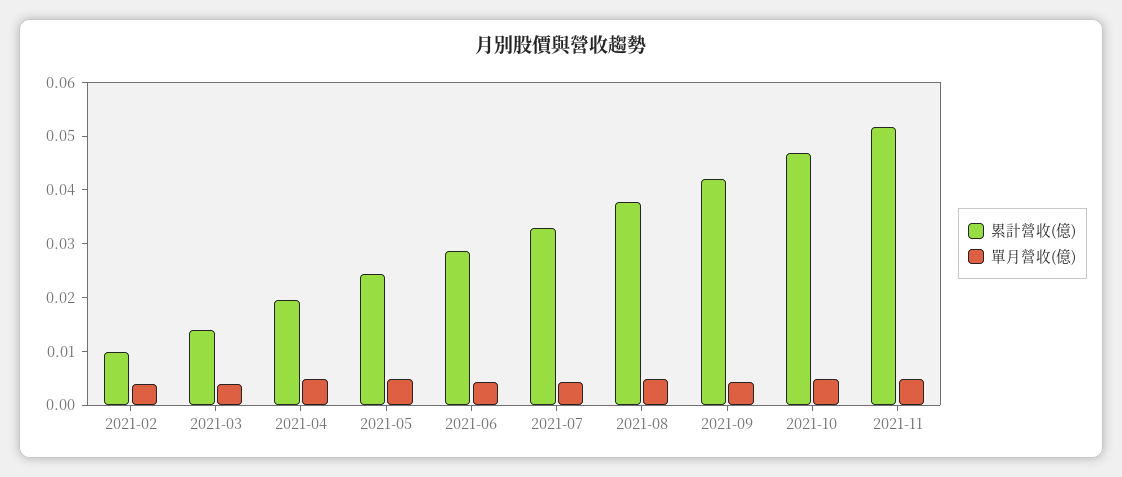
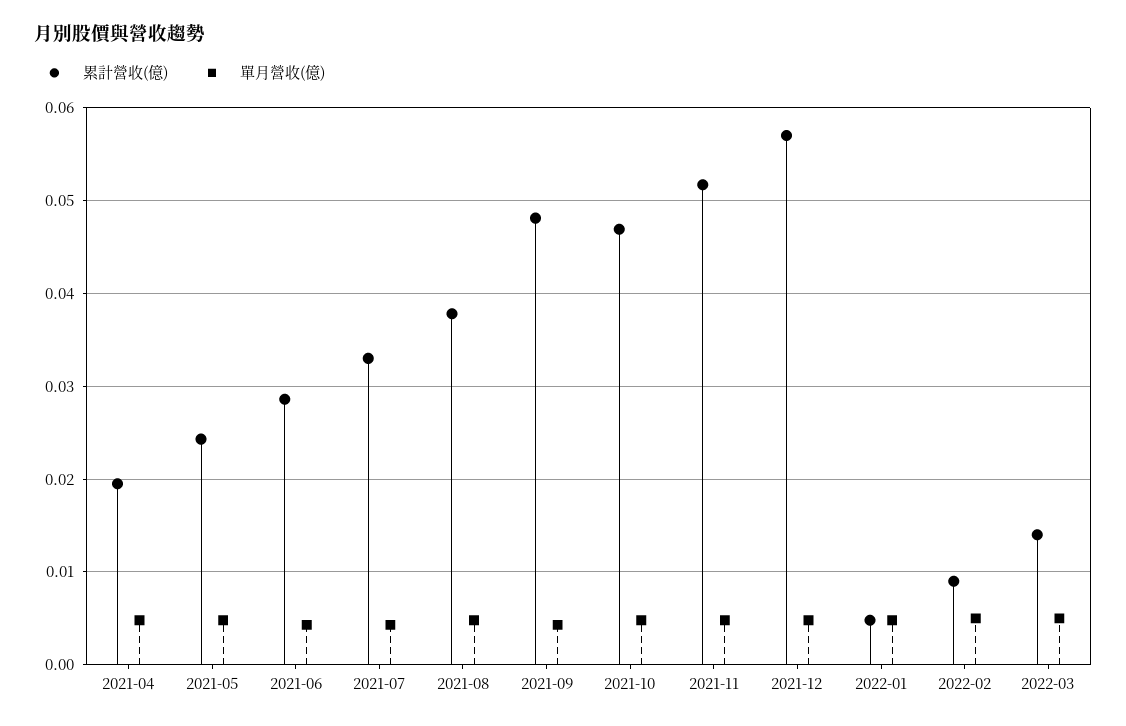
累計營收(億), 2021-02: 0.01 -> none
單月營收(億), 2021-02: 0.004 -> none
累計營收(億), 2021-03: 0.014 -> none
單月營收(億), 2021-03: 0.004 -> none
累計營收(億), 2021-09: 0.042 -> 0.048
累計營收(億), 2021-12: none -> 0.057
單月營收(億), 2021-12: none -> 0.005
累計營收(億), 2022-01: none -> 0.005
單月營收(億), 2022-01: none -> 0.005
累計營收(億), 2022-02: none -> 0.009
單月營收(億), 2022-02: none -> 0.005
累計營收(億), 2022-03: none -> 0.014
單月營收(億), 2022-03: none -> 0.005

